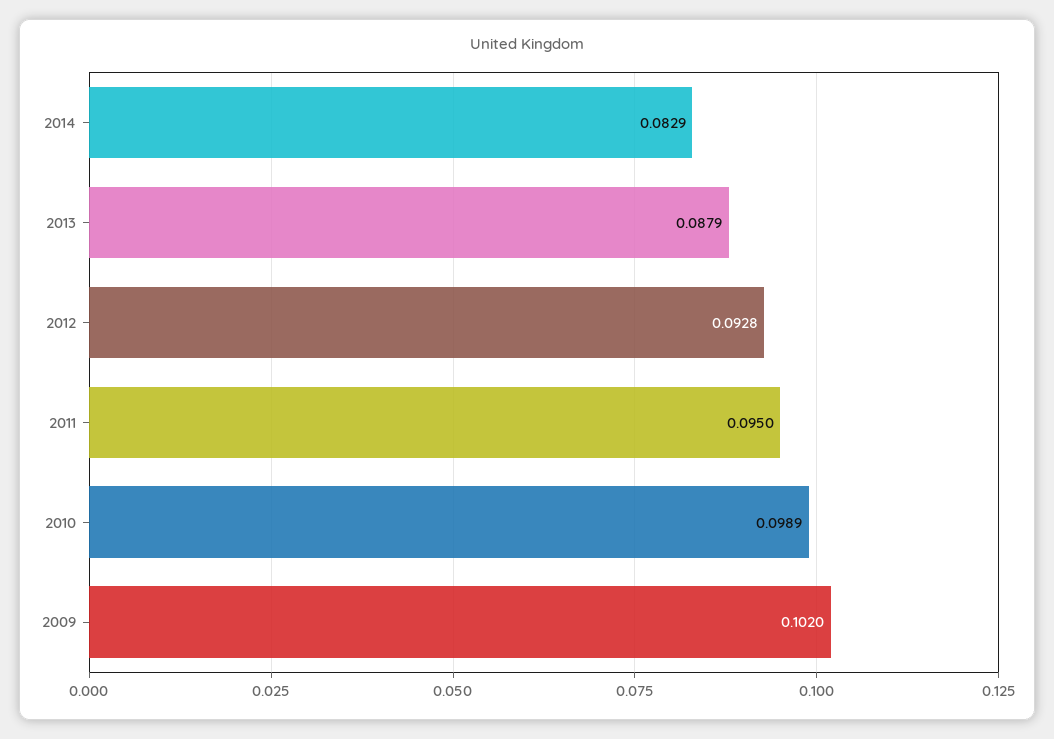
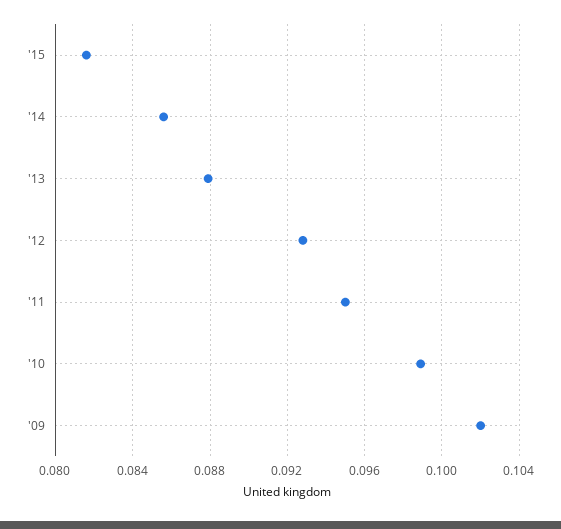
2014: 0.0829 -> 0.0855
'15: none -> 0.0815

